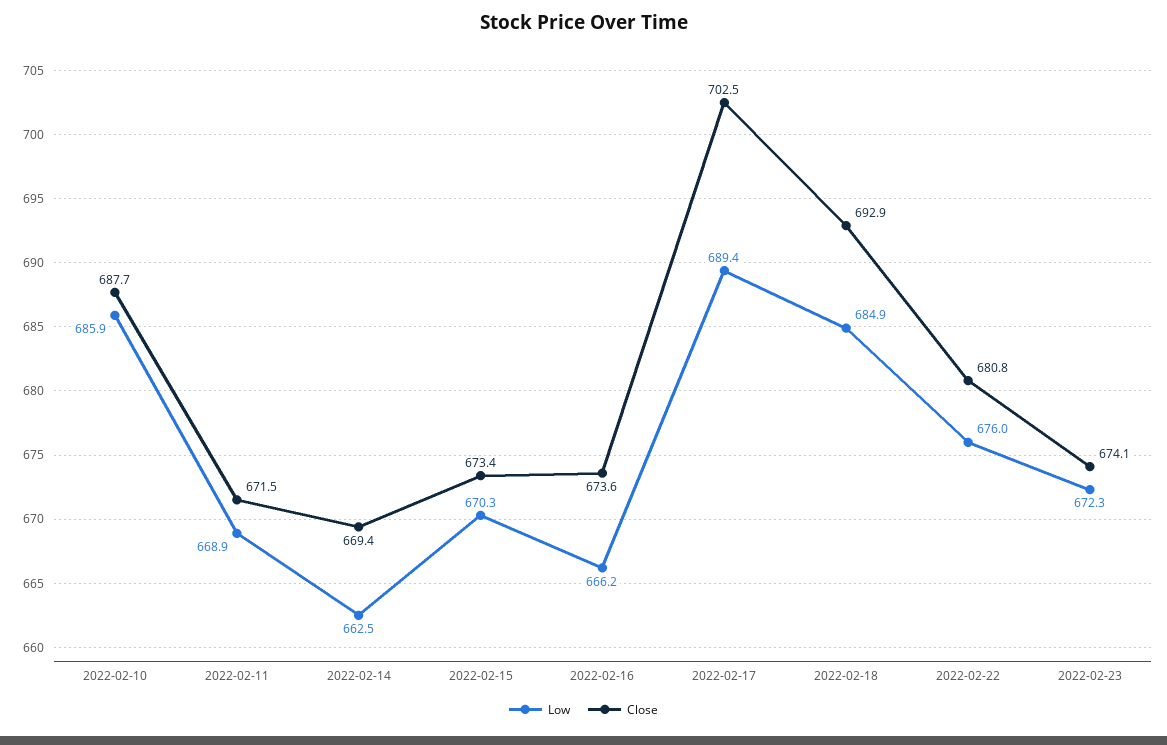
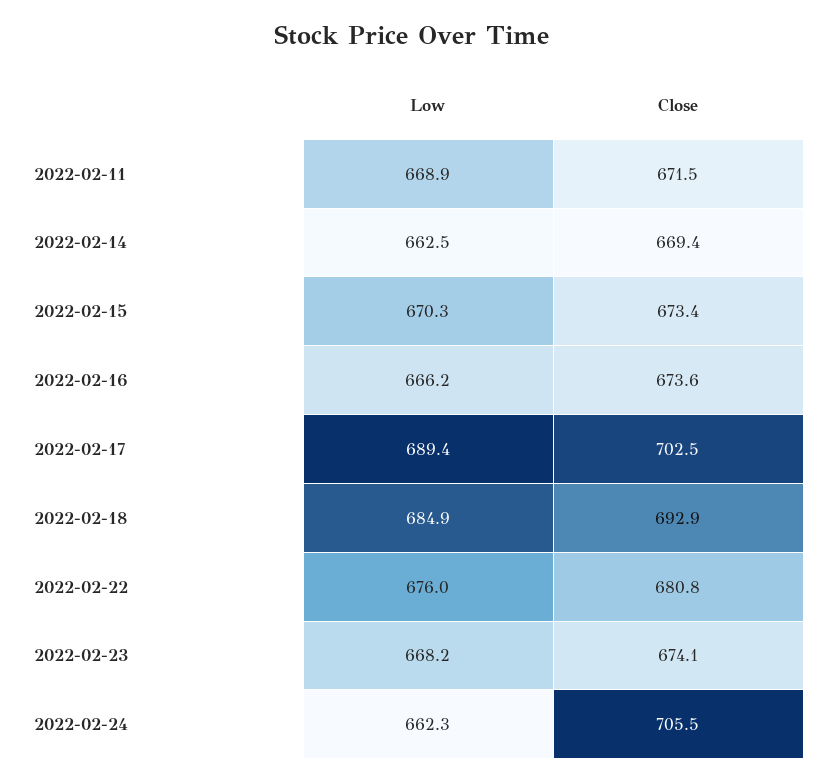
Low, 2022-02-10: 685.9 -> none
Close, 2022-02-10: 687.7 -> none
Low, 2022-02-23: 672.3 -> 668.2
Low, 2022-02-24: none -> 662.3
Close, 2022-02-24: none -> 705.5

